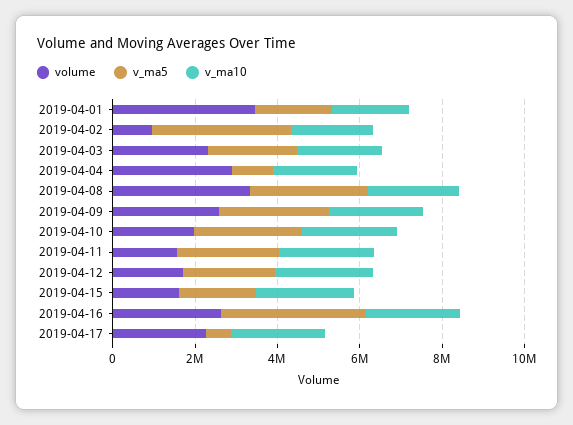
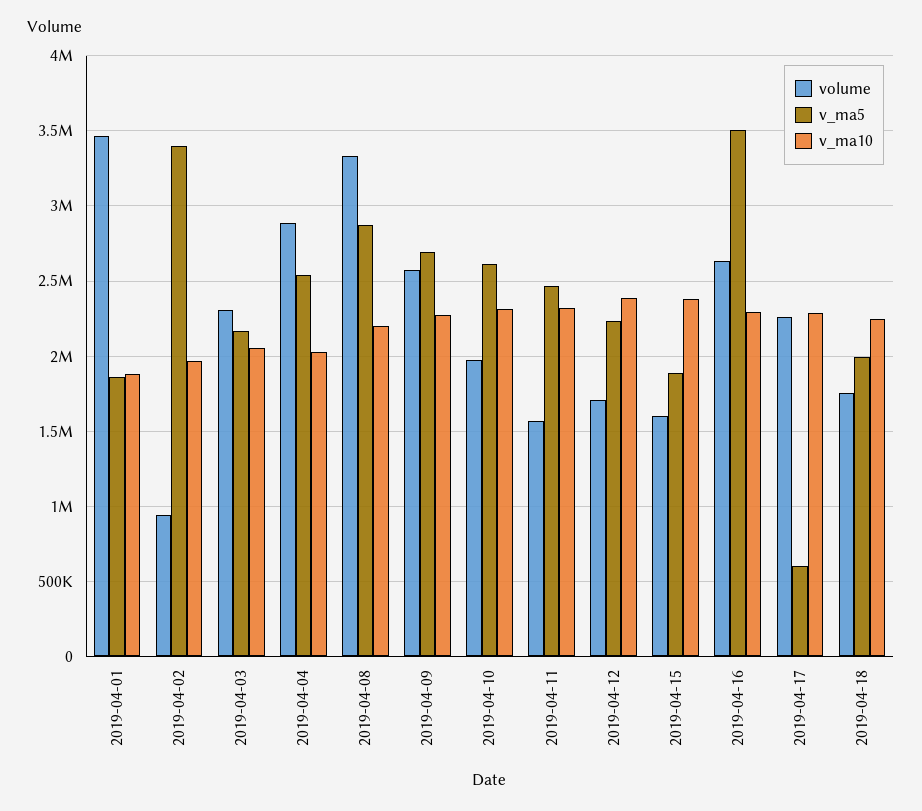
v_ma5, 2019-04-04: 1000000 -> 2550000
volume, 2019-04-18: none -> 1750000
v_ma5, 2019-04-18: none -> 2000000
v_ma10, 2019-04-18: none -> 2250000

